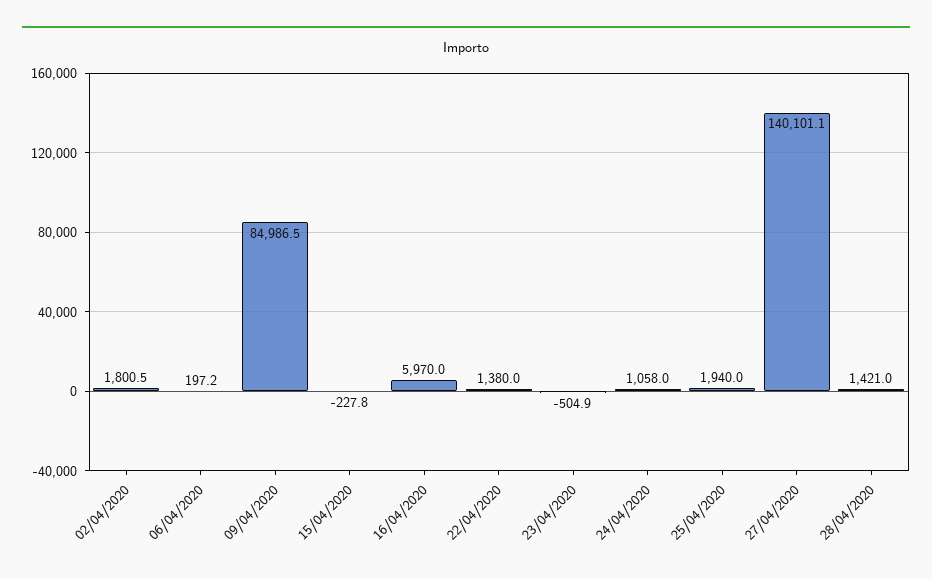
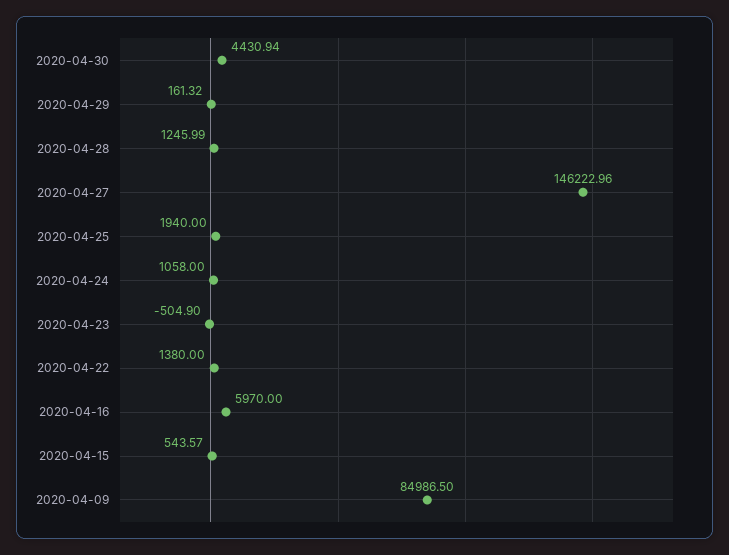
02/04/2020: 1800.5 -> none
06/04/2020: 197.2 -> none
15/04/2020: -227.8 -> 543.57
27/04/2020: 140101.1 -> 146222.96
28/04/2020: 1421 -> 1245.99
2020-04-30: none -> 4430.94
2020-04-29: none -> 161.32

